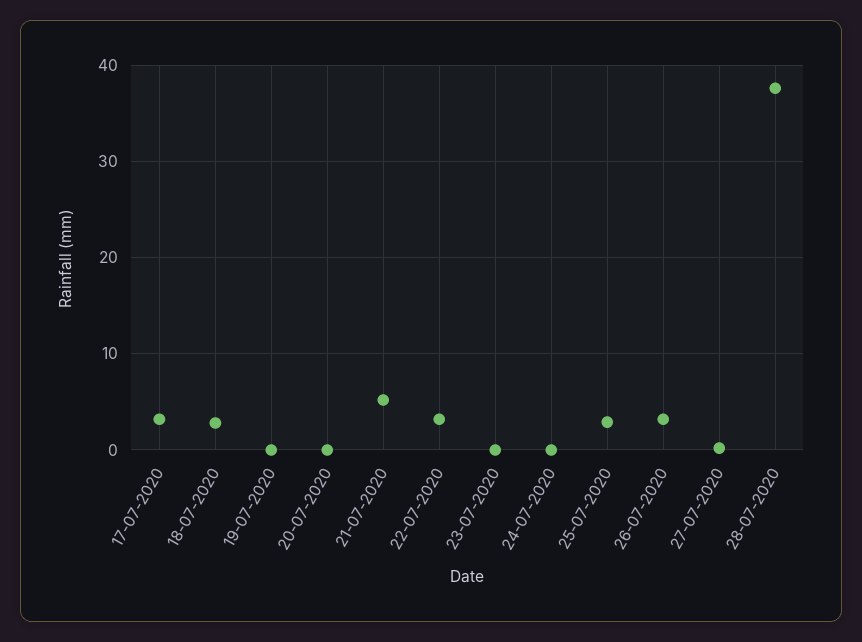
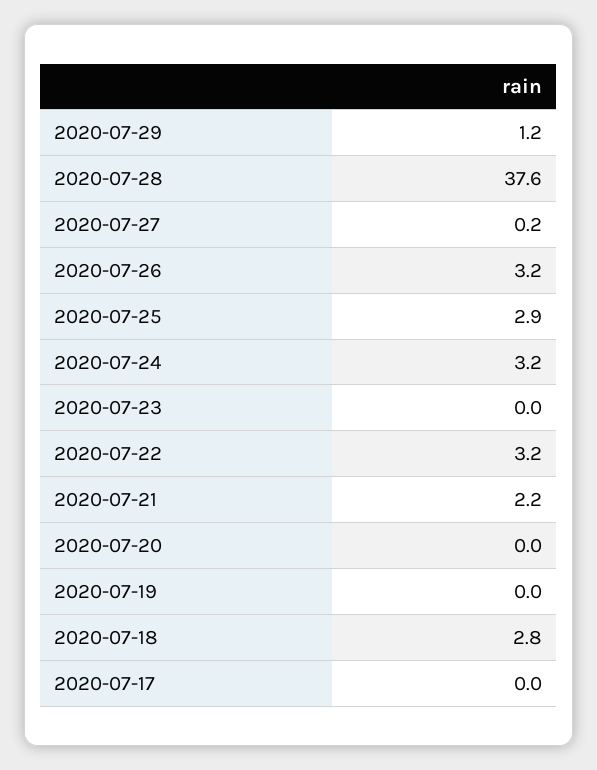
17-07-2020: 3 -> 0
21-07-2020: 5 -> 2.2
24-07-2020: 0 -> 3.2
2020-07-29: none -> 1.2

